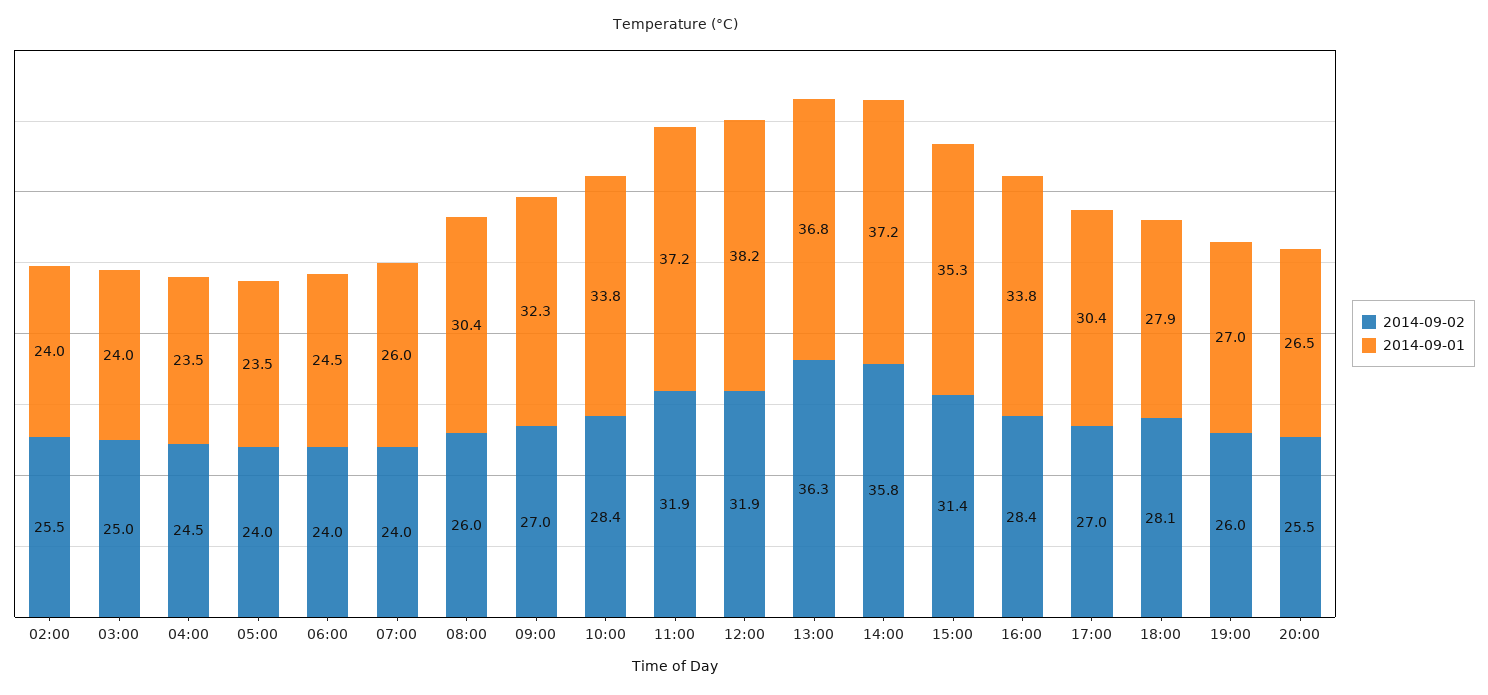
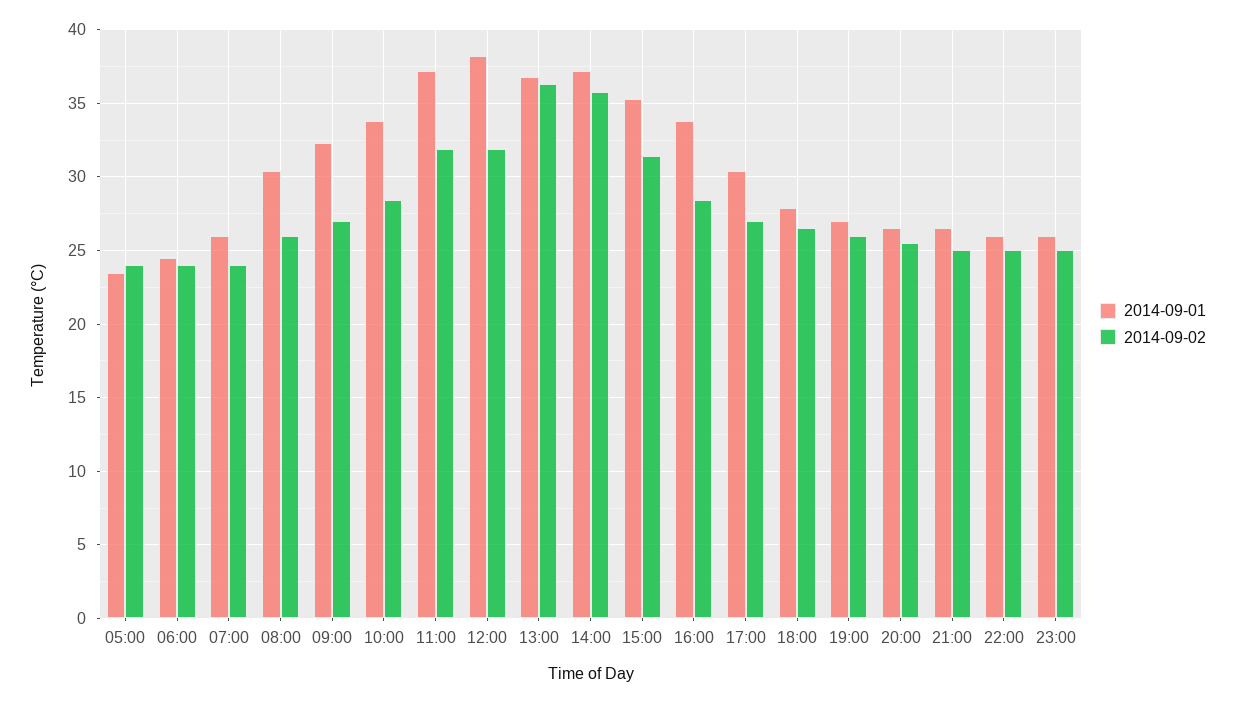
2014-09-02, 02:00: 25.5 -> none
2014-09-01, 02:00: 24 -> none
2014-09-02, 03:00: 25 -> none
2014-09-01, 03:00: 24 -> none
2014-09-02, 04:00: 24.5 -> none
2014-09-01, 04:00: 23.5 -> none
2014-09-02, 18:00: 28.1 -> 26.5
2014-09-01, 21:00: none -> 26.5
2014-09-02, 21:00: none -> 25
2014-09-01, 22:00: none -> 26
2014-09-02, 22:00: none -> 25
2014-09-01, 23:00: none -> 26
2014-09-02, 23:00: none -> 25

